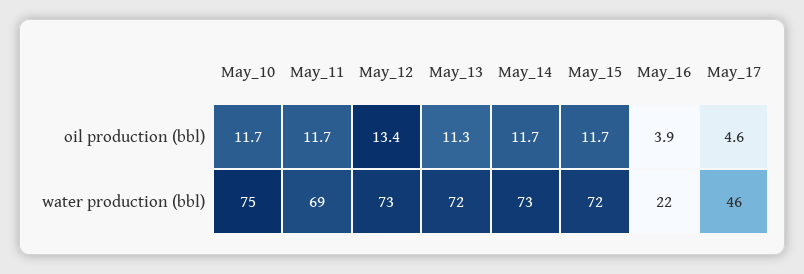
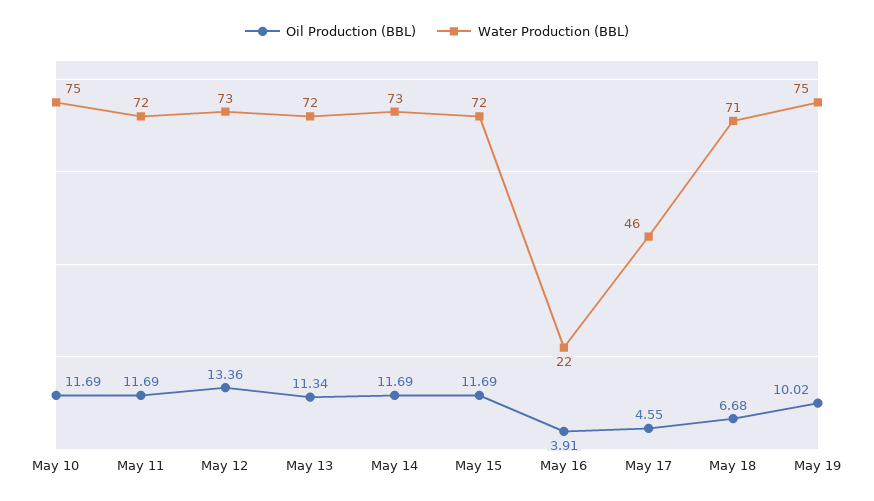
water production (bbl), May_11: 69 -> 72
oil production (bbl), May 18: none -> 6.68
water production (bbl), May 18: none -> 71
oil production (bbl), May 19: none -> 10.02
water production (bbl), May 19: none -> 75

